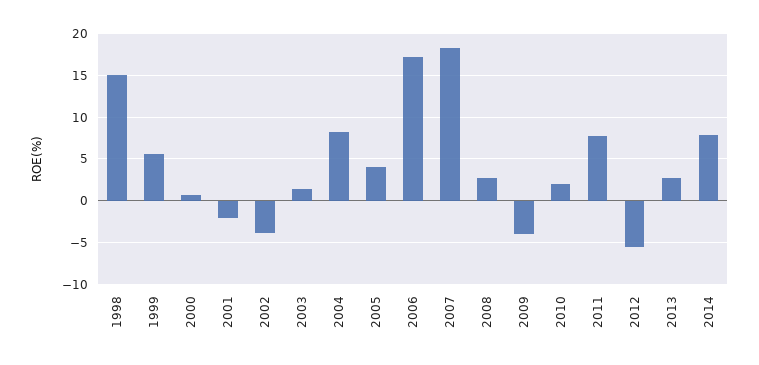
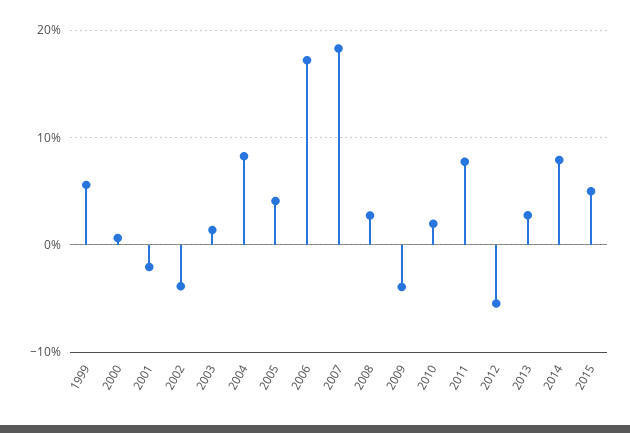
1998: 15 -> none
2015: none -> 5

